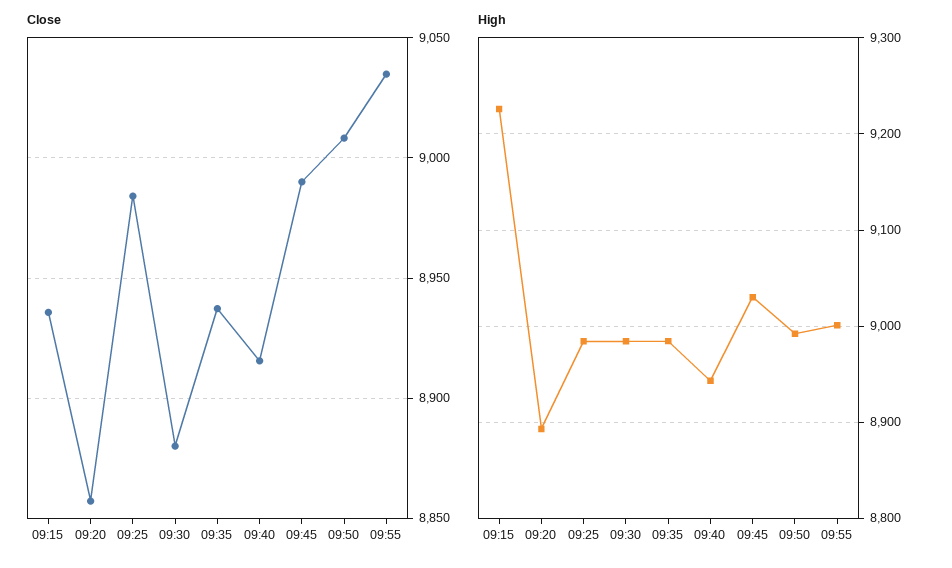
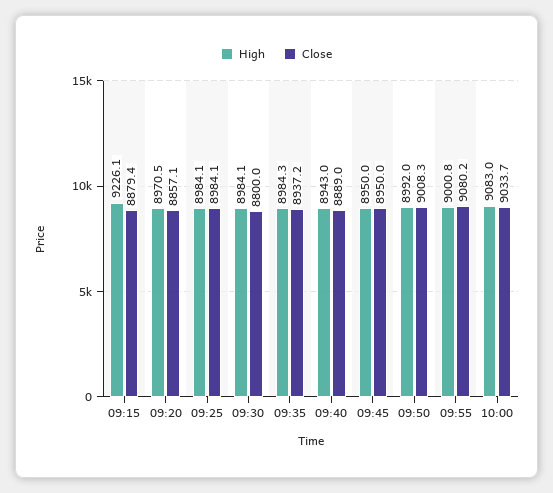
Close, 09:15: 8935 -> 8879.4
Close, 09:30: 8880 -> 8800
Close, 09:40: 8915 -> 8889
Close, 09:45: 8990 -> 8950
Close, 09:55: 9035 -> 9080.2
High, 09:20: 8890 -> 8970.5
High, 09:45: 9030 -> 8950
High, 10:00: none -> 9083
Close, 10:00: none -> 9033.7

